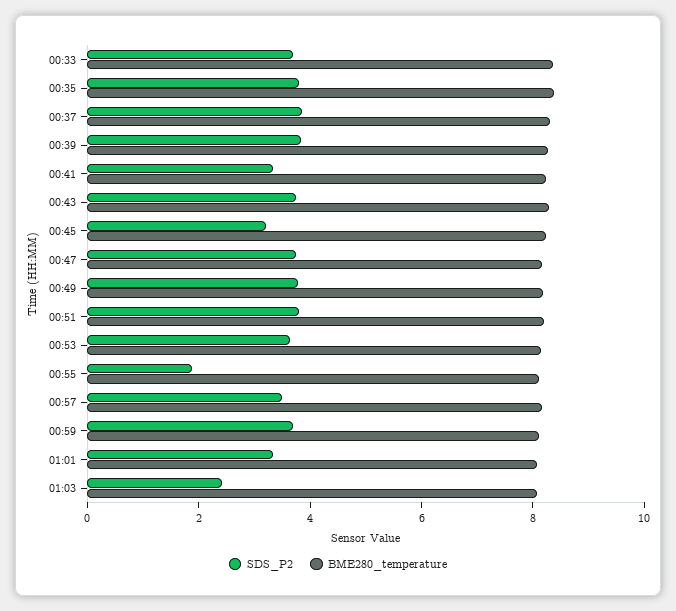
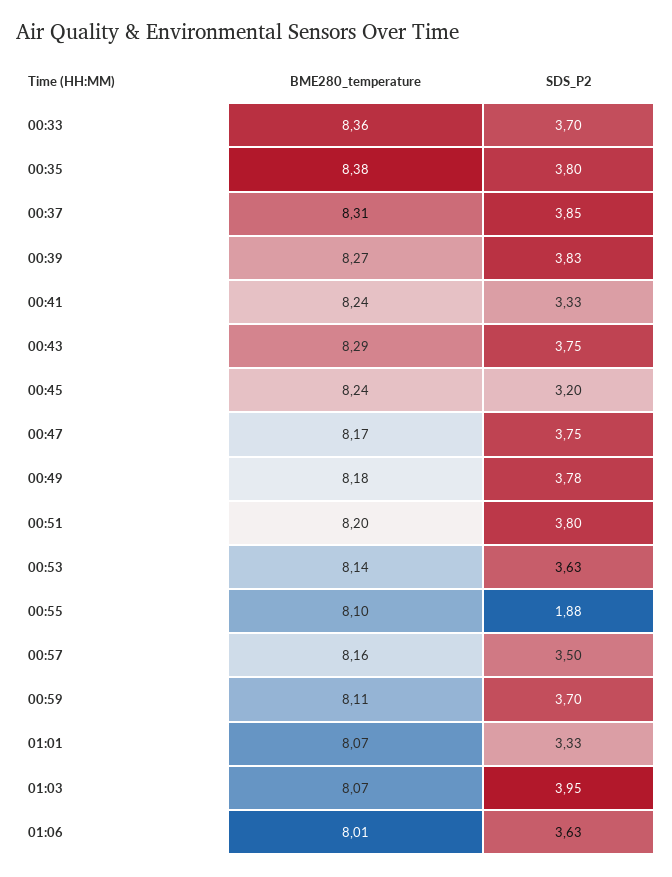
SDS_P2, 01:03: 2.5 -> 3.95
BME280_temperature, 01:06: none -> 8.01
SDS_P2, 01:06: none -> 3.63

